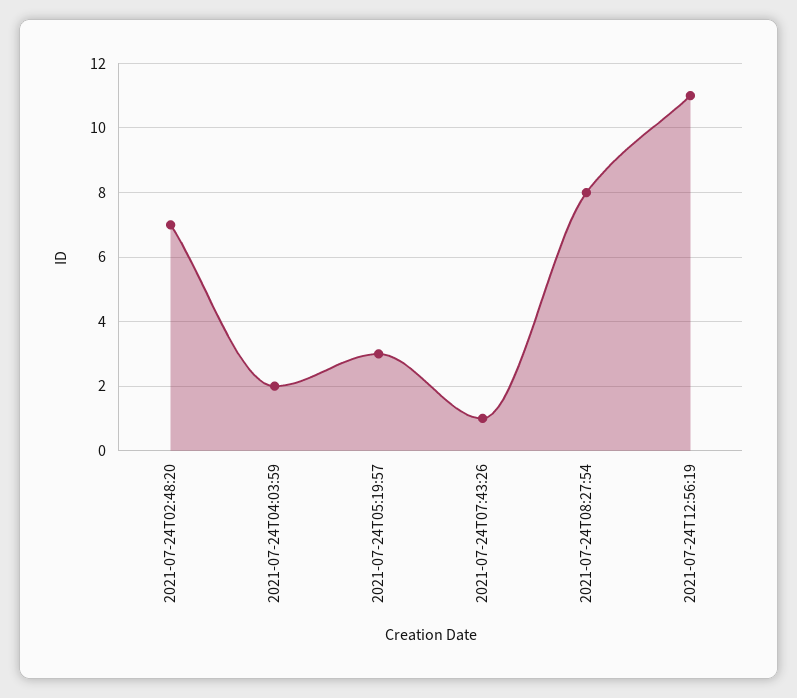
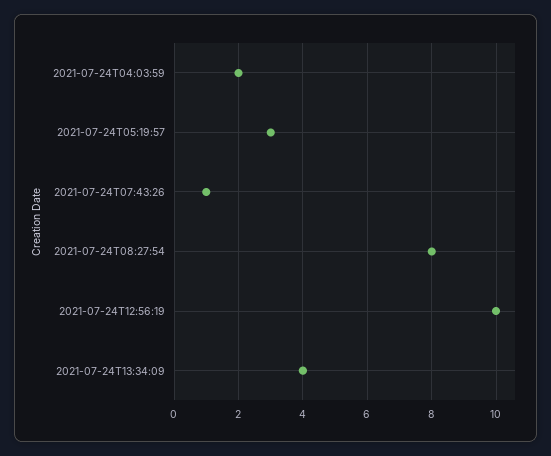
2021-07-24T02:48:20: 7 -> none
2021-07-24T12:56:19: 11 -> 10
2021-07-24T13:34:09: none -> 4

